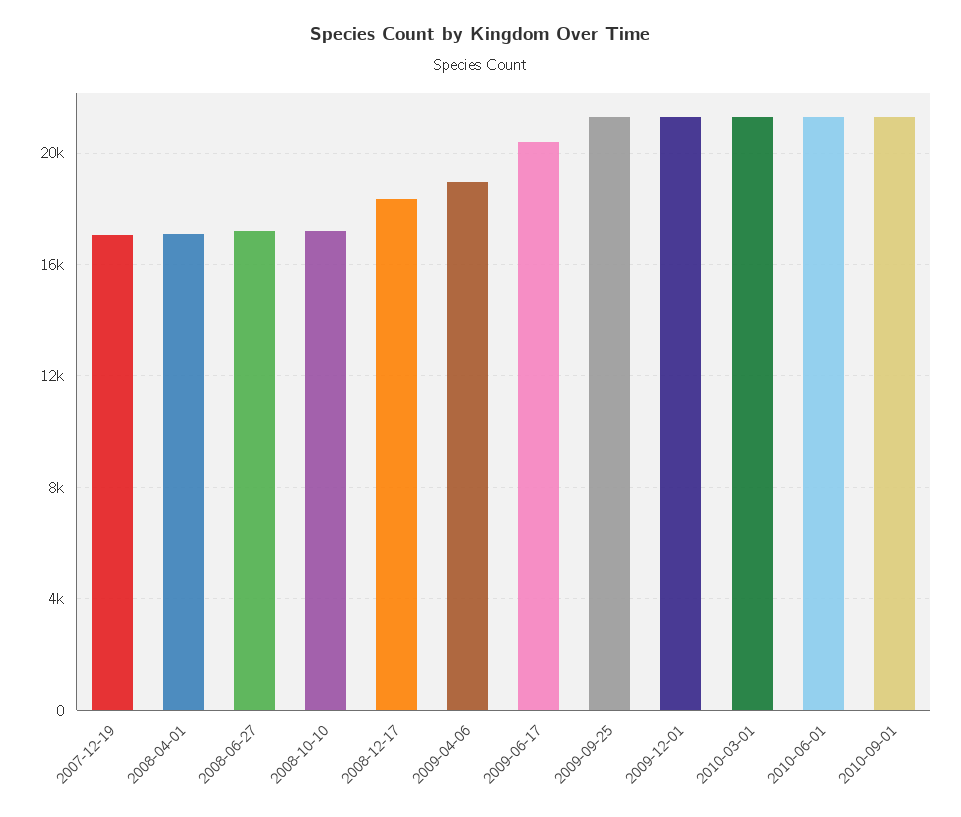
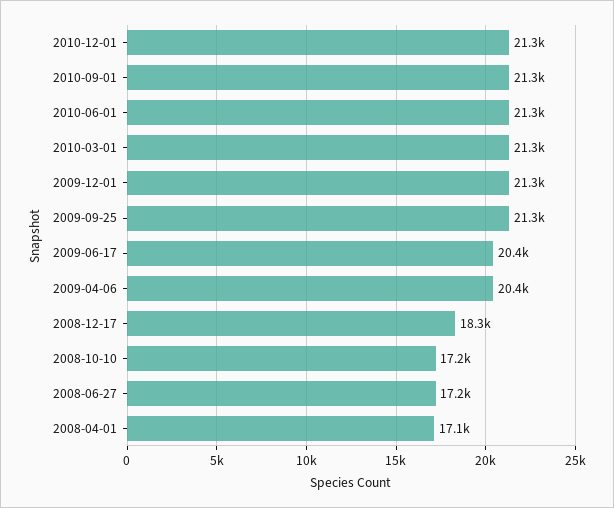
2007-12-19: 17000 -> none
2009-04-06: 19000 -> 20400
2010-12-01: none -> 21300

